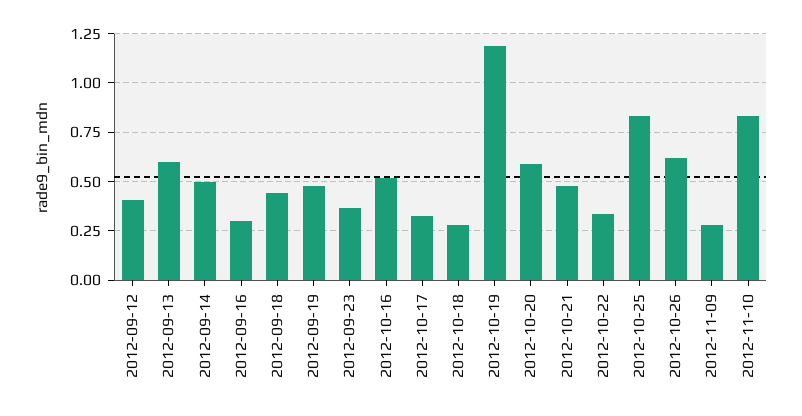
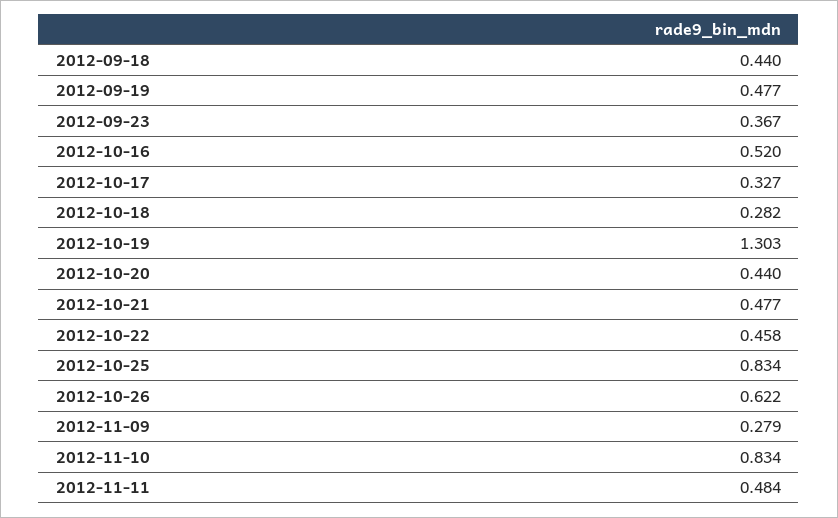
2012-09-12: 0.4 -> none
2012-09-13: 0.6 -> none
2012-09-14: 0.5 -> none
2012-09-16: 0.3 -> none
2012-10-19: 1.2 -> 1.303
2012-10-20: 0.6 -> 0.44
2012-10-22: 0.35 -> 0.458
2012-11-11: none -> 0.484

